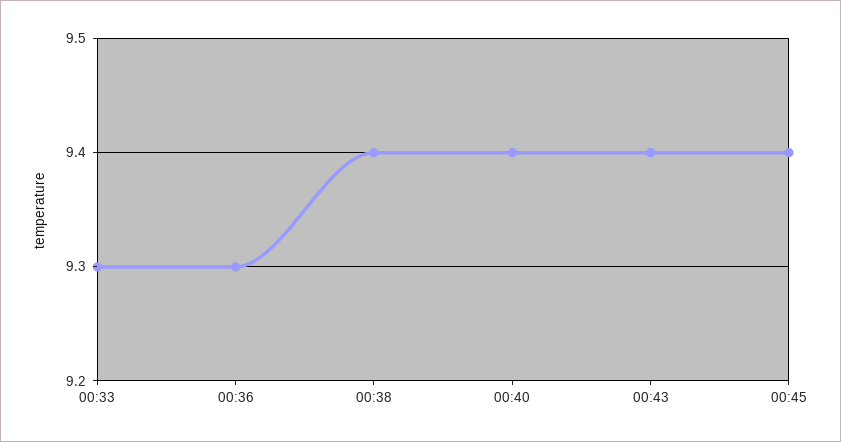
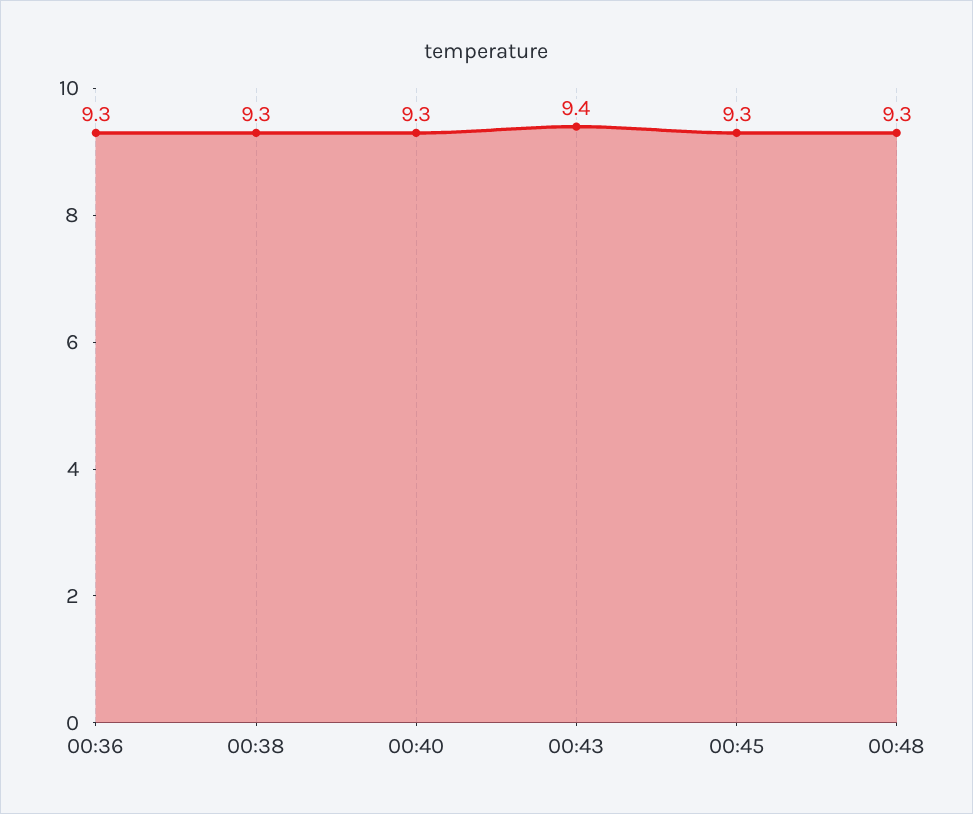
00:33: 9.3 -> none
00:38: 9.4 -> 9.3
00:40: 9.4 -> 9.3
00:45: 9.4 -> 9.3
00:48: none -> 9.3

